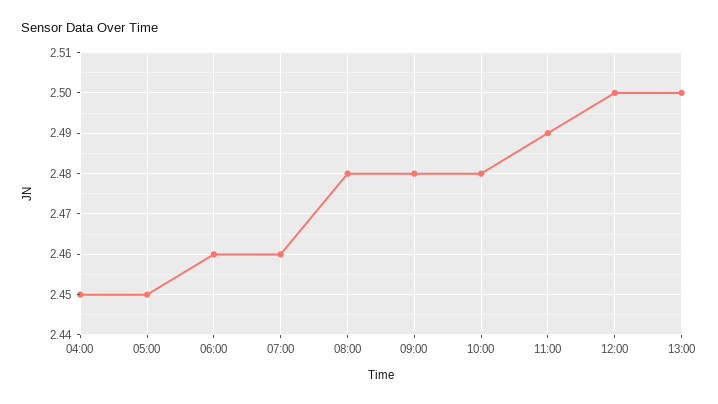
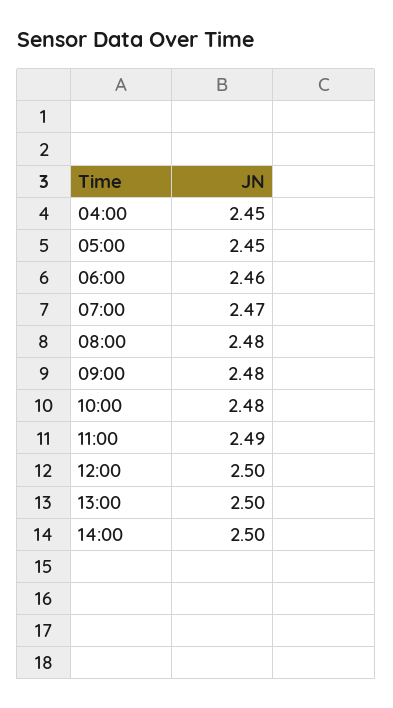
07:00: 2.46 -> 2.47
14:00: none -> 2.5

